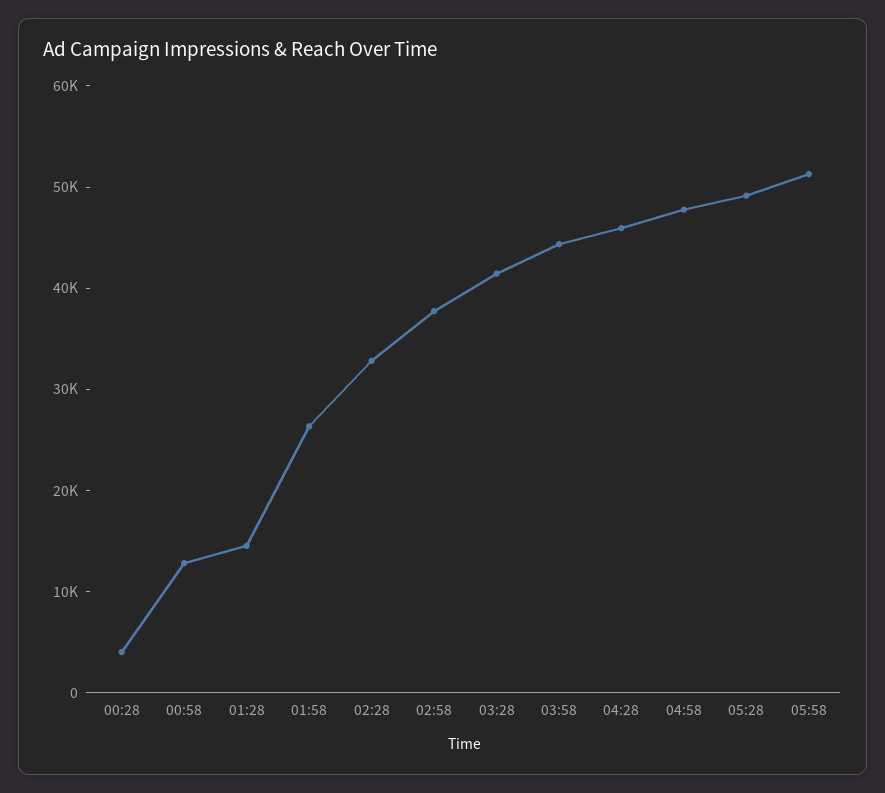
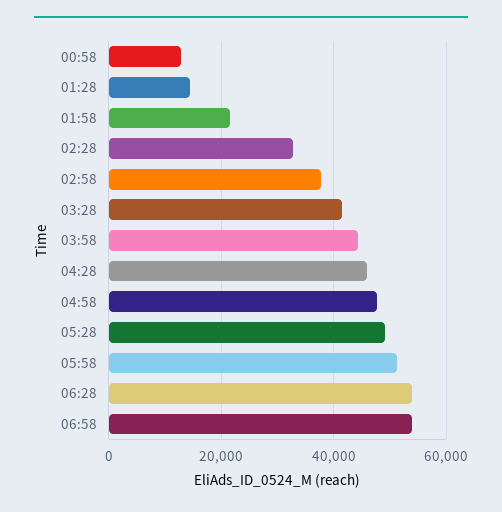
00:28: 4000 -> none
01:58: 26000 -> 22000
06:28: none -> 54000
06:58: none -> 54000

